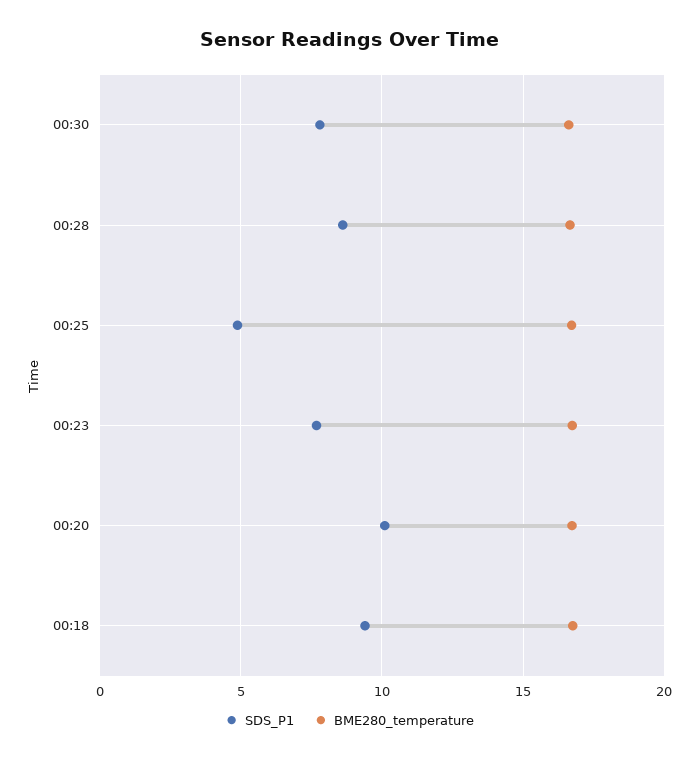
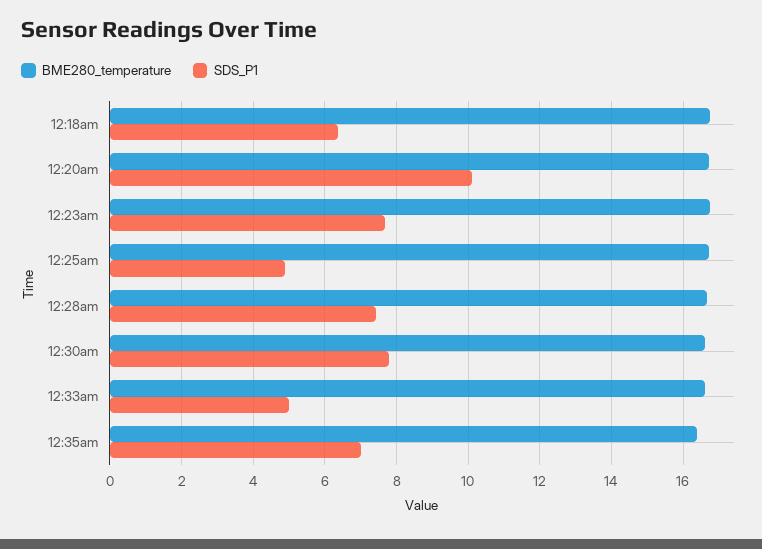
SDS_P1, 00:28: 8.5 -> 7.4
SDS_P1, 00:18: 9.5 -> 6.4
BME280_temperature, 12:33am: none -> 16.6
SDS_P1, 12:33am: none -> 5
BME280_temperature, 12:35am: none -> 16.4
SDS_P1, 12:35am: none -> 7

